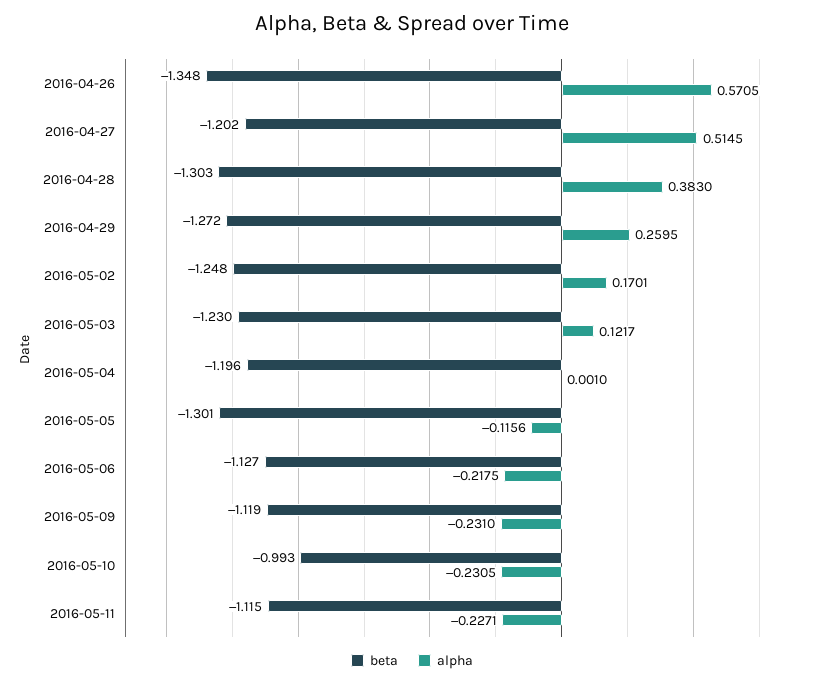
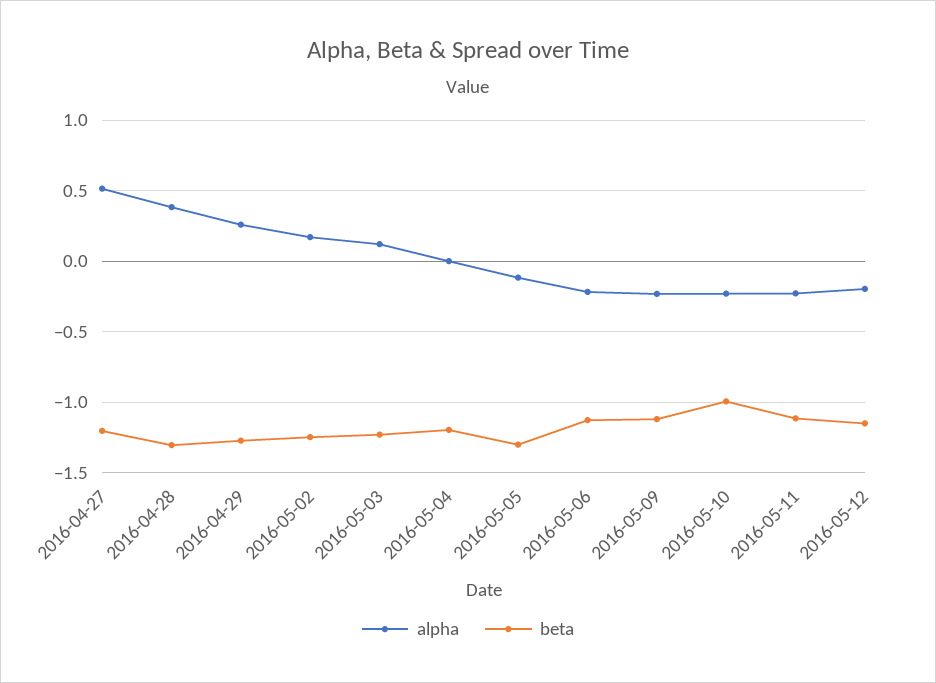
beta, 2016-04-26: -1.348 -> none
alpha, 2016-04-26: 0.5705 -> none
alpha, 2016-05-12: none -> -0.2
beta, 2016-05-12: none -> -1.15

